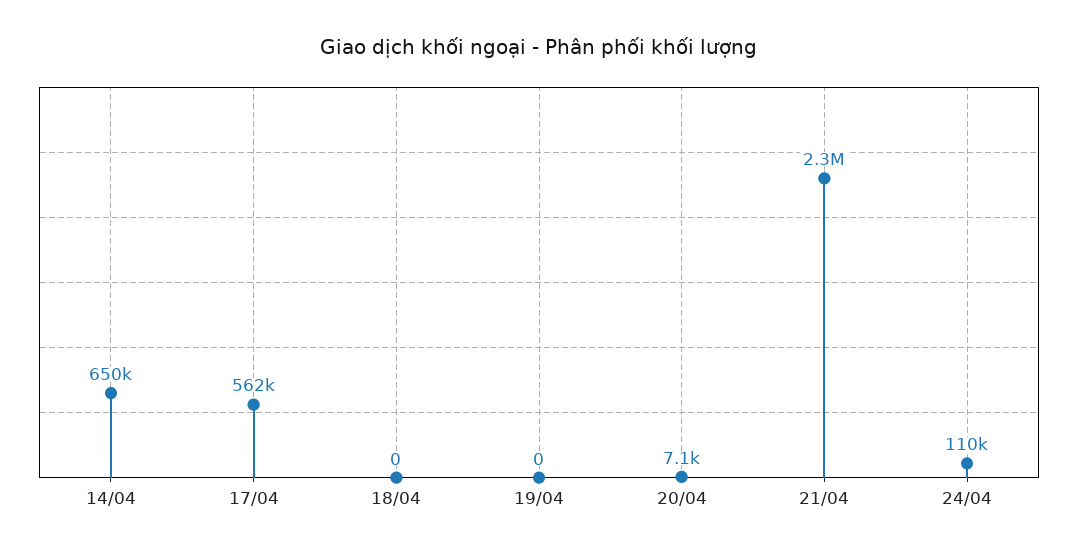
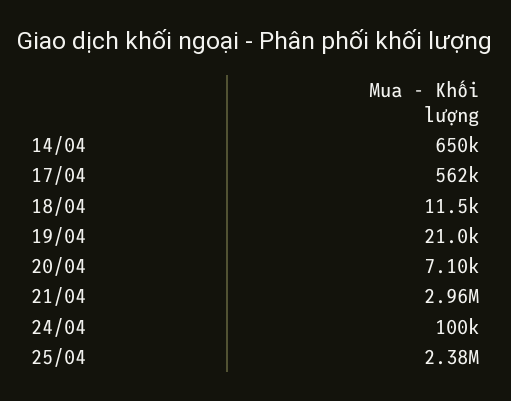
18/04: 0 -> 11500
19/04: 0 -> 21000
21/04: 2300000 -> 2960000
24/04: 110000 -> 100000
25/04: none -> 2380000

